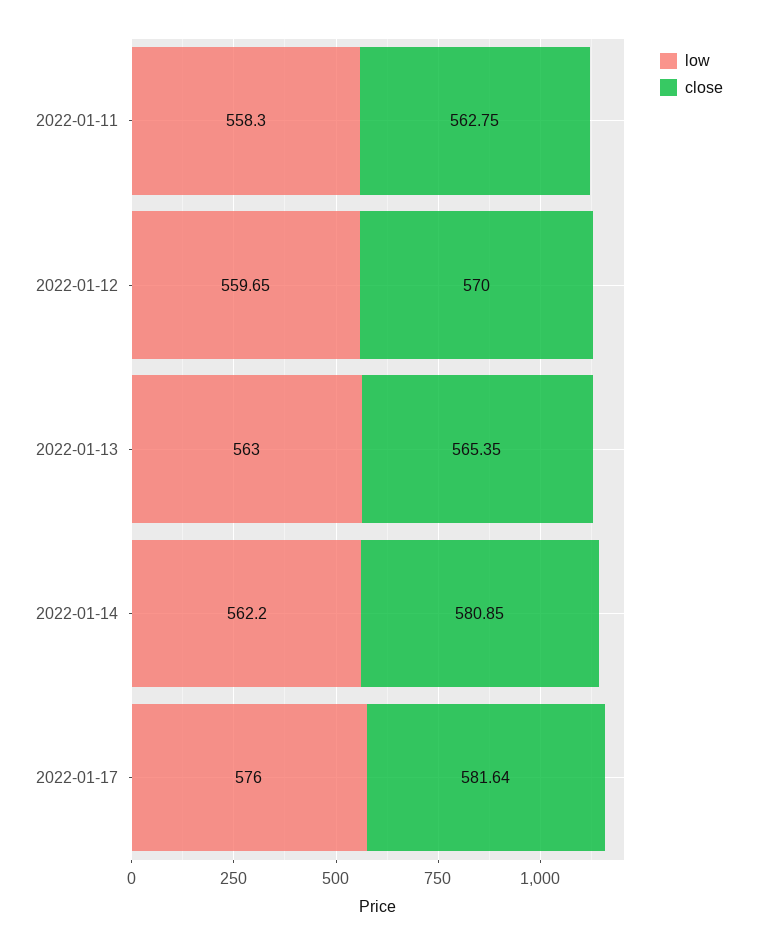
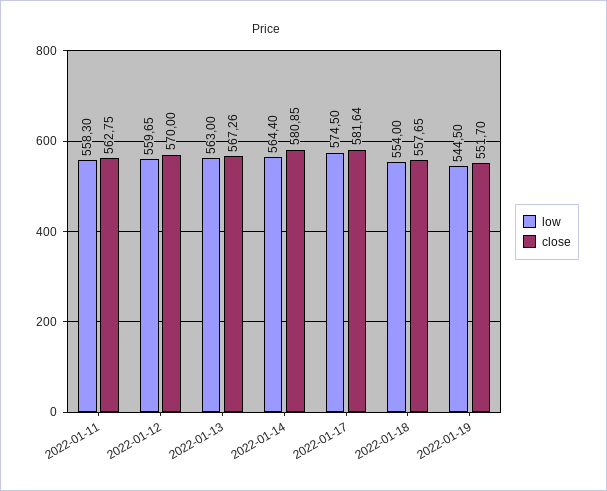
close, 2022-01-13: 565.35 -> 567.26
low, 2022-01-14: 562.2 -> 564.4
low, 2022-01-17: 576 -> 574.5
low, 2022-01-18: none -> 554
close, 2022-01-18: none -> 557.65
low, 2022-01-19: none -> 544.5
close, 2022-01-19: none -> 551.7

